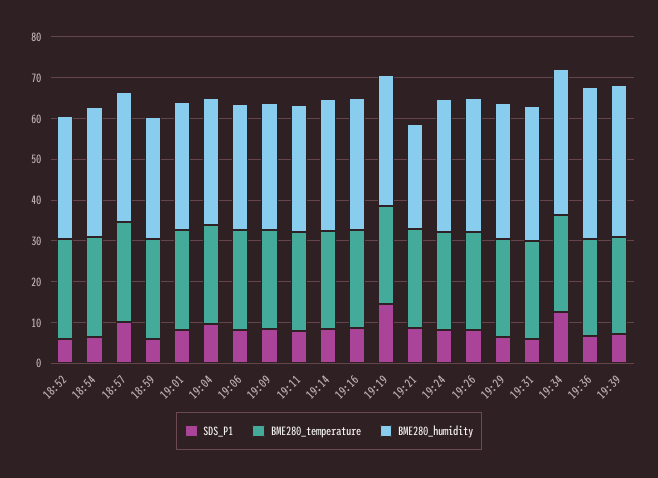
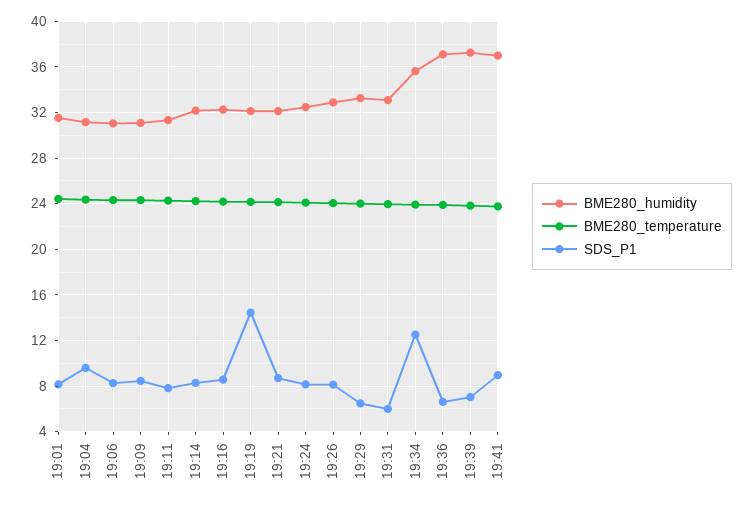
SDS_P1, 18:52: 6 -> none
BME280_temperature, 18:52: 24 -> none
BME280_humidity, 18:52: 30 -> none
SDS_P1, 18:54: 6 -> none
BME280_temperature, 18:54: 24 -> none
BME280_humidity, 18:54: 32 -> none
SDS_P1, 18:57: 10 -> none
BME280_temperature, 18:57: 24 -> none
BME280_humidity, 18:57: 32 -> none
SDS_P1, 18:59: 6 -> none
BME280_temperature, 18:59: 24 -> none
BME280_humidity, 18:59: 30 -> none
BME280_humidity, 19:21: 26 -> 32
BME280_humidity, 19:41: none -> 37
BME280_temperature, 19:41: none -> 24
SDS_P1, 19:41: none -> 9

